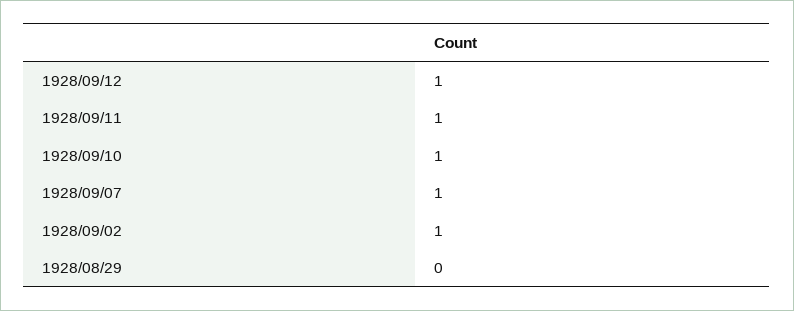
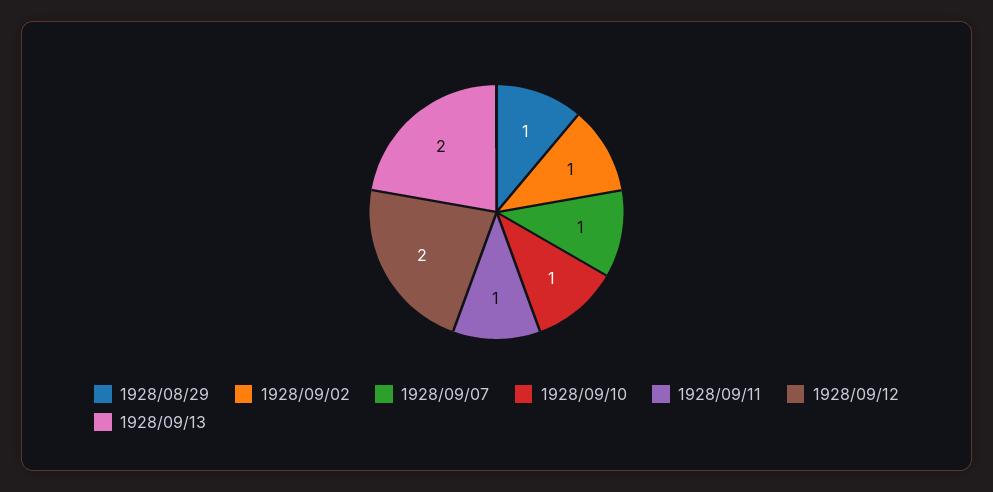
1928/09/12: 1 -> 2
1928/08/29: 0 -> 1
1928/09/13: none -> 2

